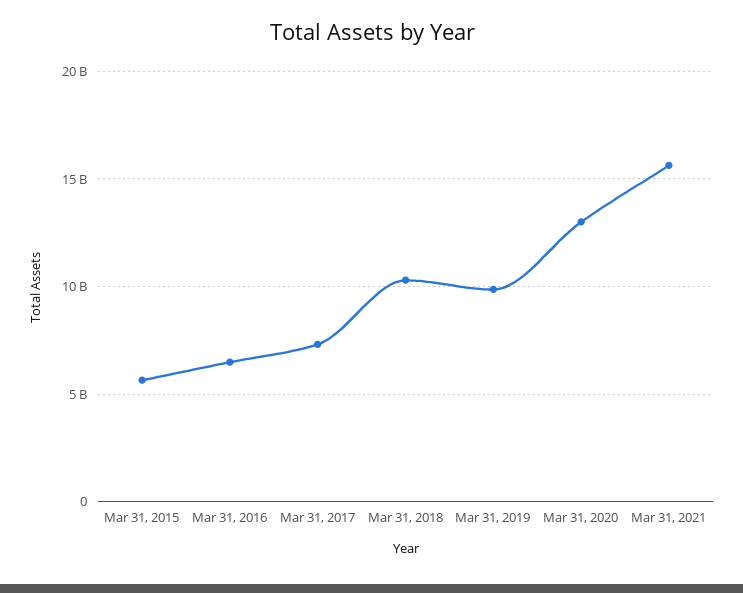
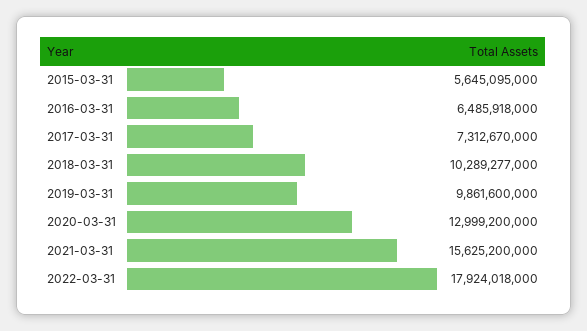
2022-03-31: none -> 17924018000

